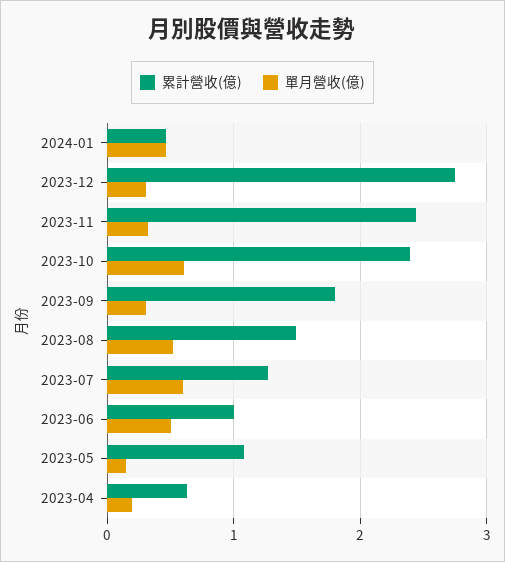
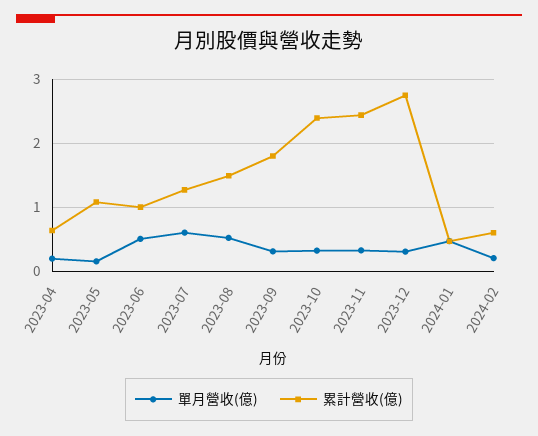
單月營收(億), 2023-10: 0.6 -> 0.3
單月營收(億), 2024-02: none -> 0.2
累計營收(億), 2024-02: none -> 0.6

